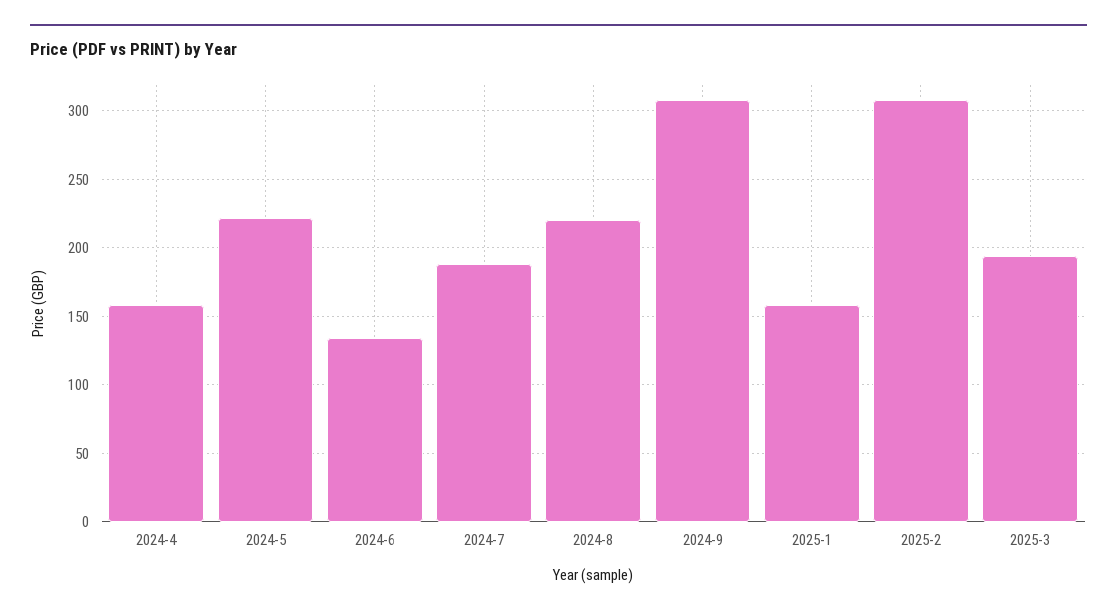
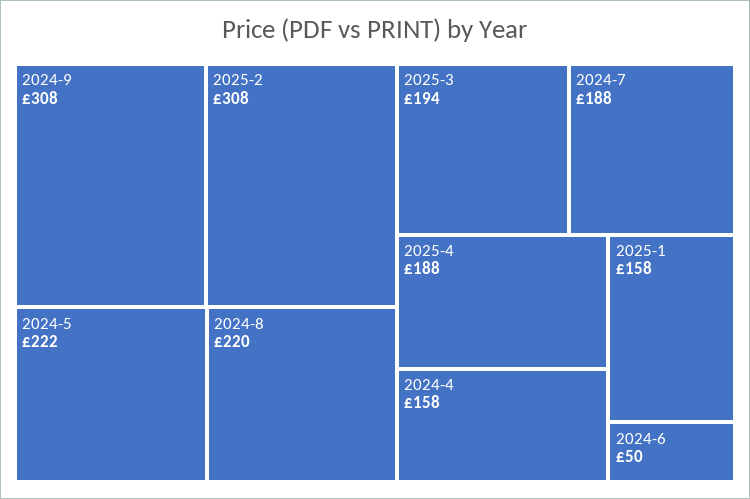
2024-6: 135 -> 50
2025-4: none -> 188

